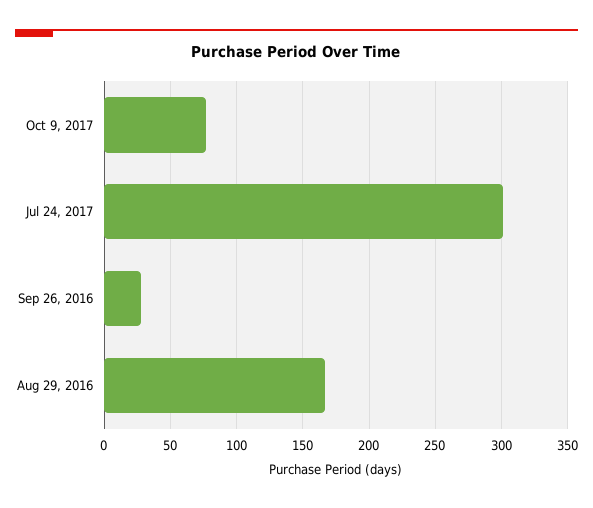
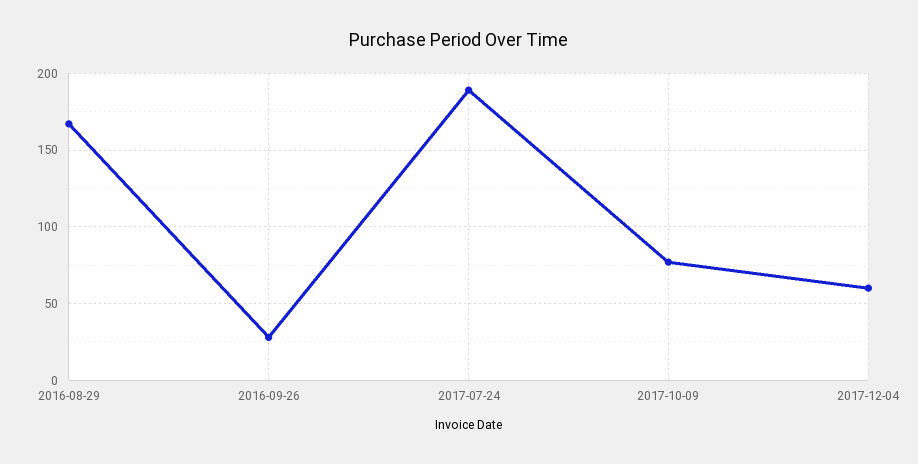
Jul 24, 2017: 300 -> 190
2017-12-04: none -> 60

